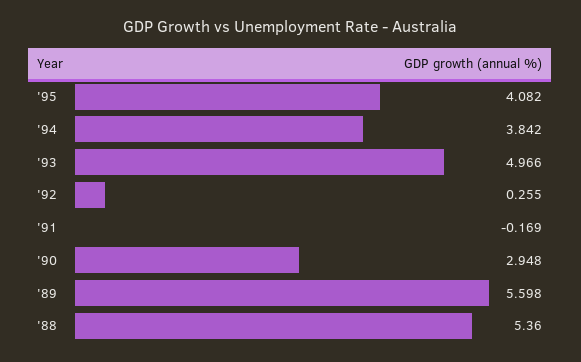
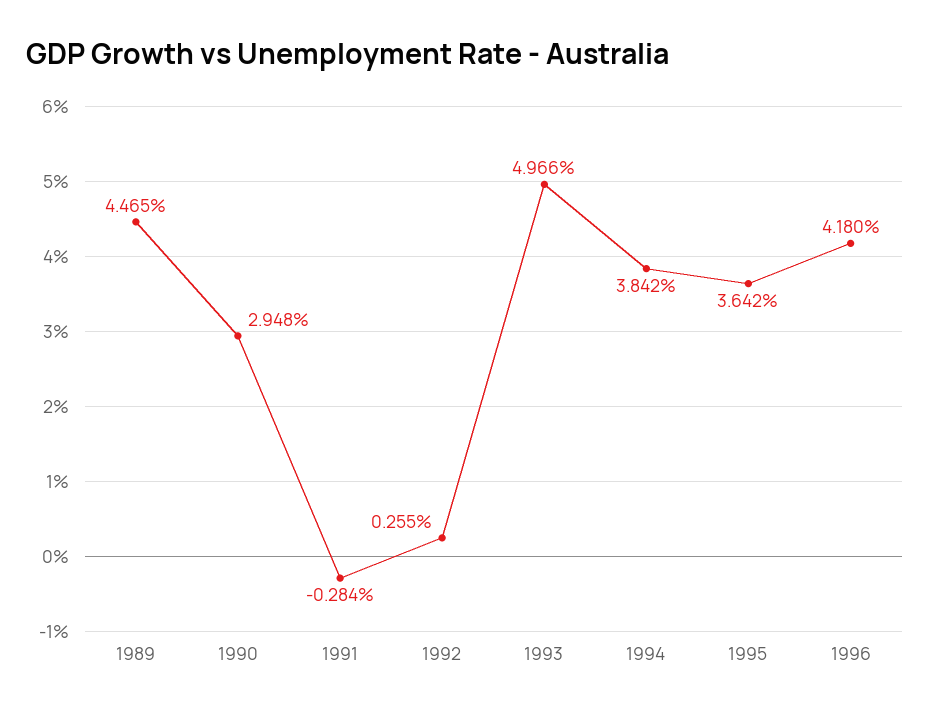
'95: 4.082 -> 3.642
'91: -0.169 -> -0.284
'89: 5.598 -> 4.465
'88: 5.36 -> none
1996: none -> 4.18

